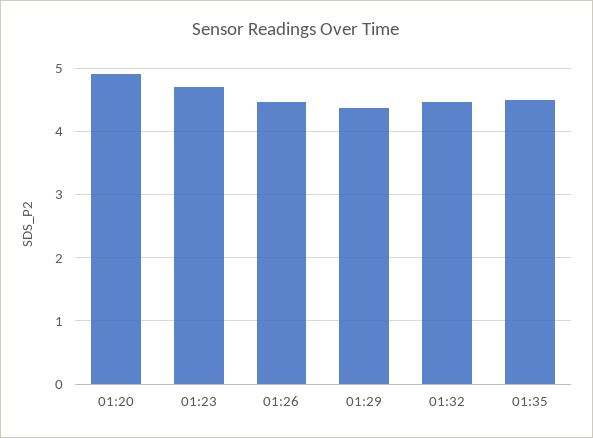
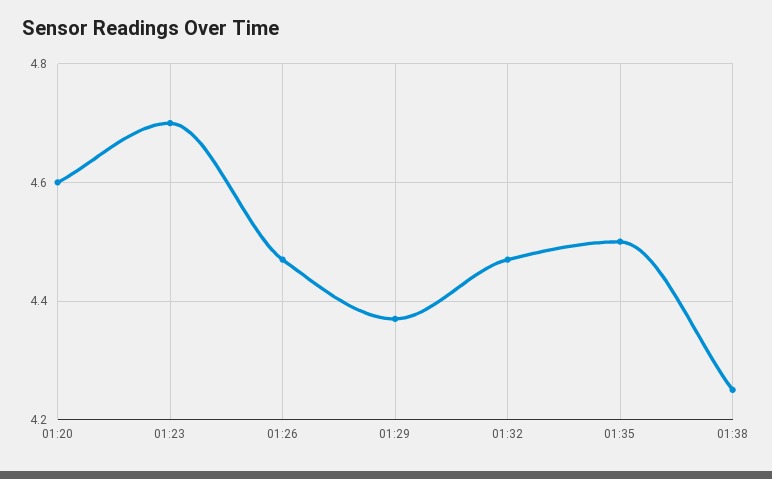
01:20: 4.9 -> 4.6
01:38: none -> 4.25

